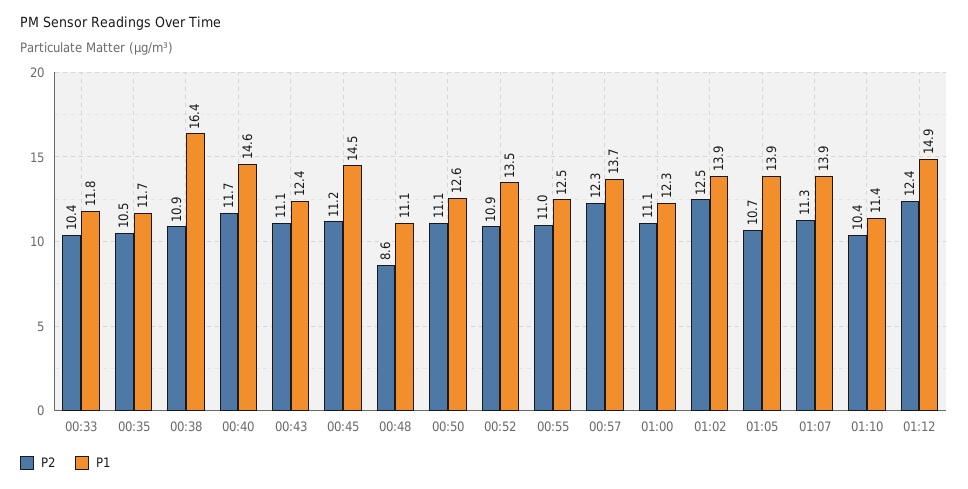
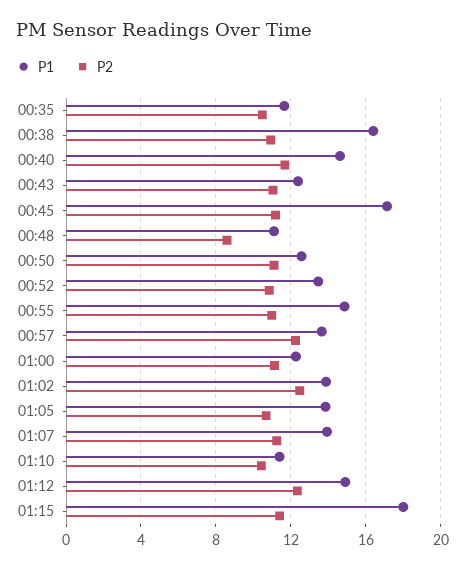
P2, 00:33: 10.4 -> none
P1, 00:33: 11.8 -> none
P1, 00:45: 14.5 -> 17
P1, 00:55: 12.5 -> 15
P1, 01:15: none -> 18
P2, 01:15: none -> 11.5

